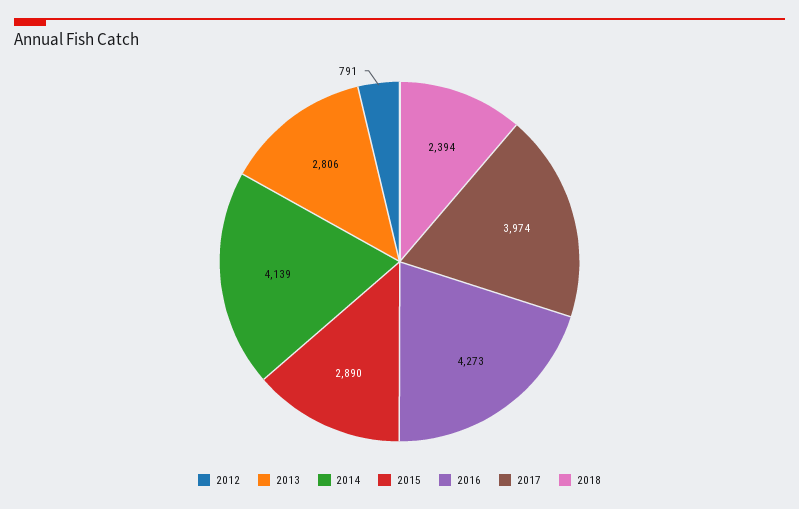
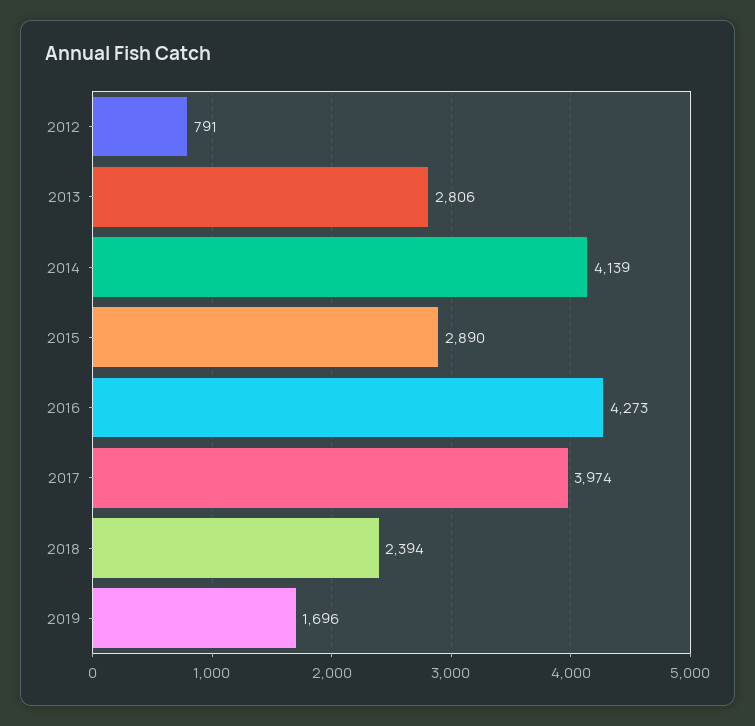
2019: none -> 1696

